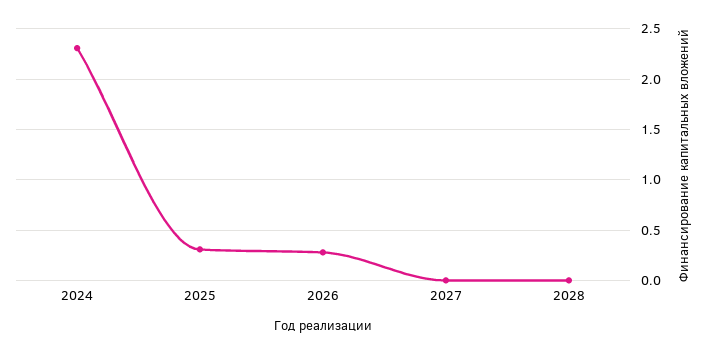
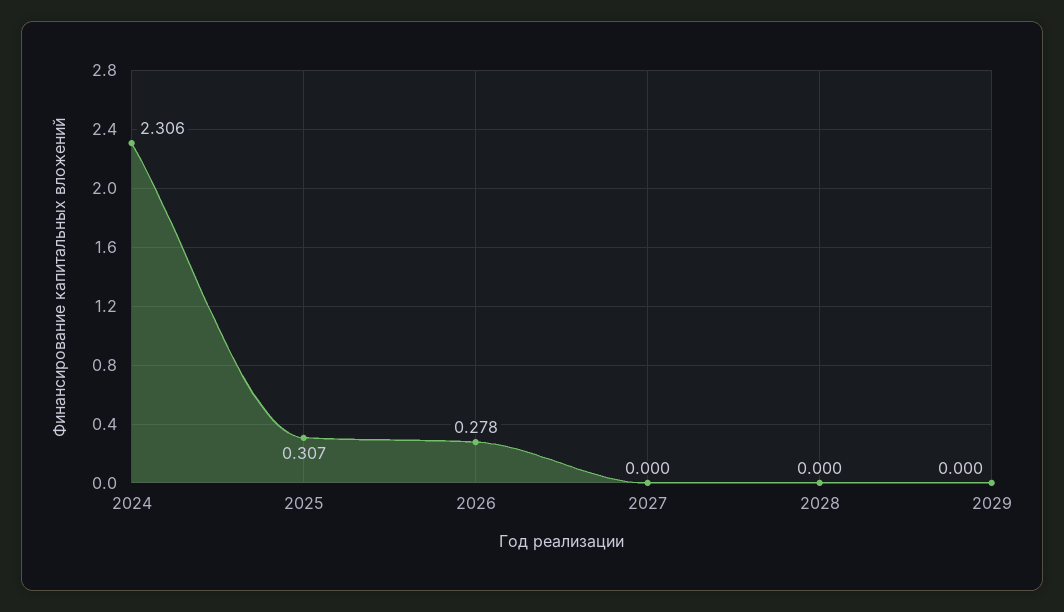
2029: none -> 0

